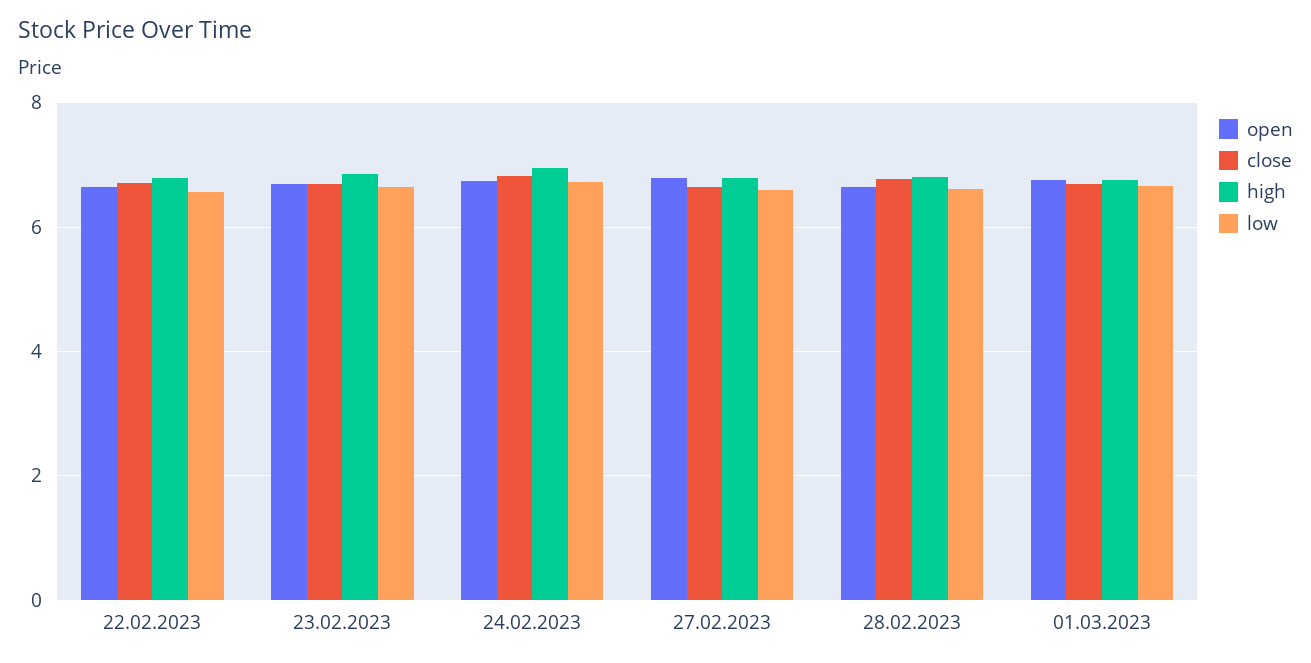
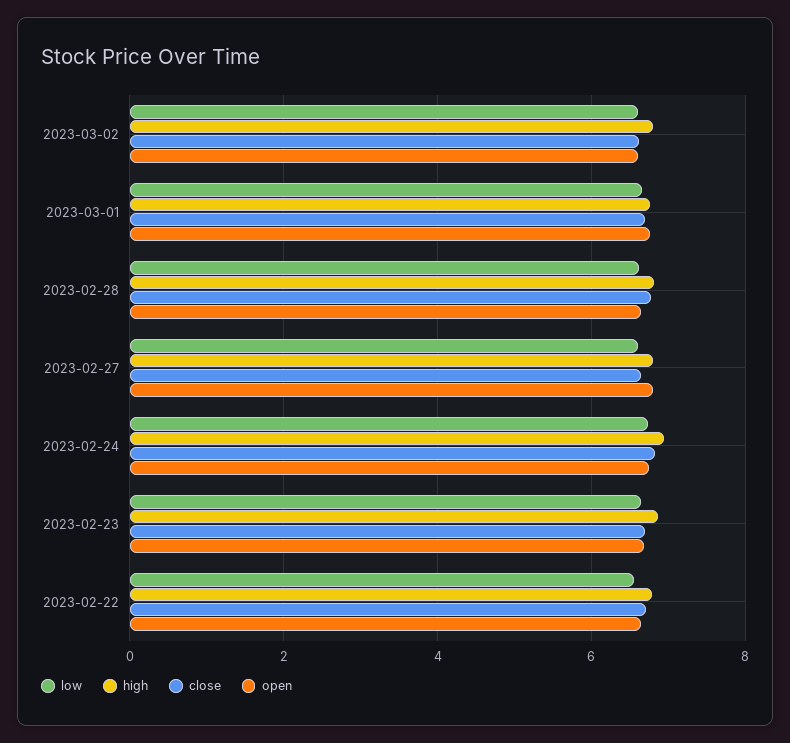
low, 2023-03-02: none -> 6.6
high, 2023-03-02: none -> 6.8
close, 2023-03-02: none -> 6.6
open, 2023-03-02: none -> 6.6

